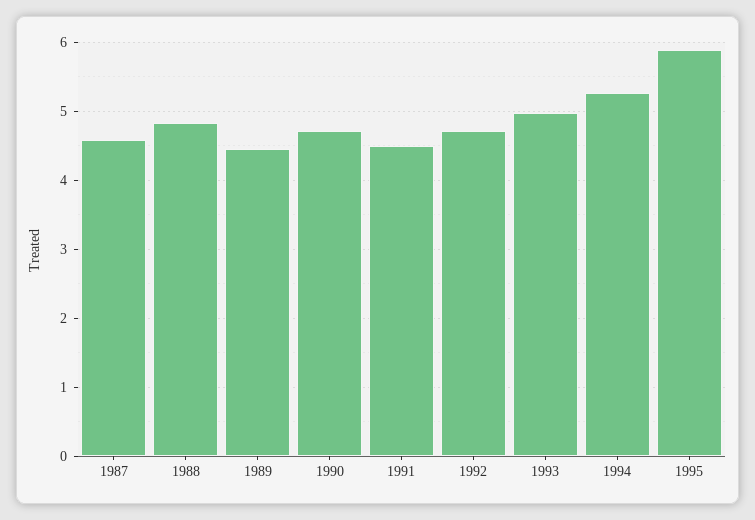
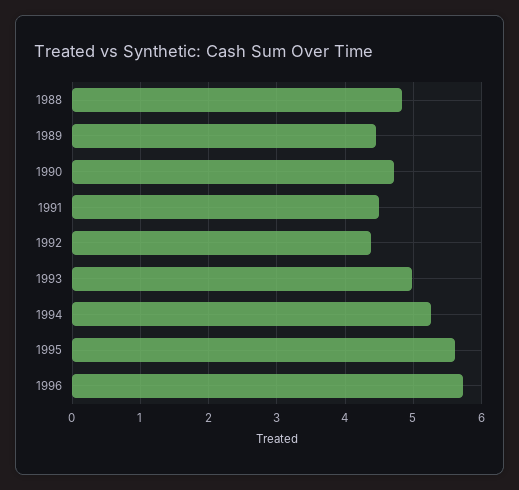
1987: 4.6 -> none
1992: 4.7 -> 4.4
1995: 5.9 -> 5.6
1996: none -> 5.7

